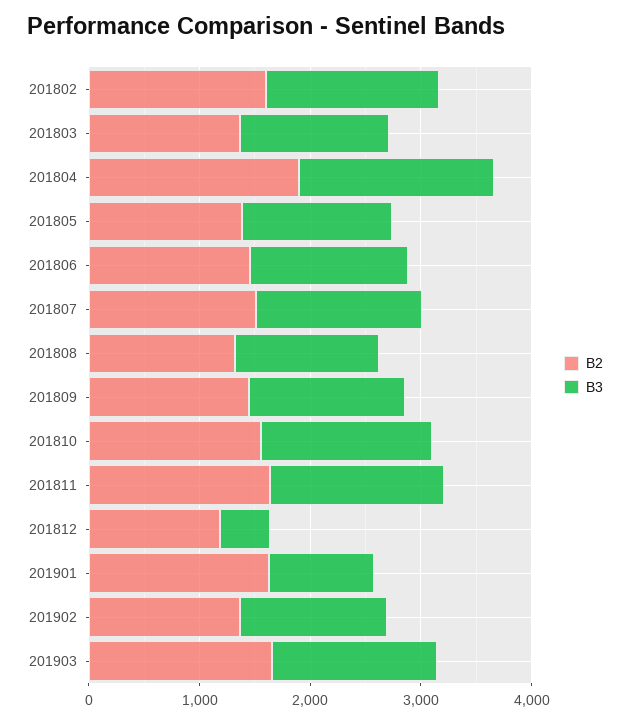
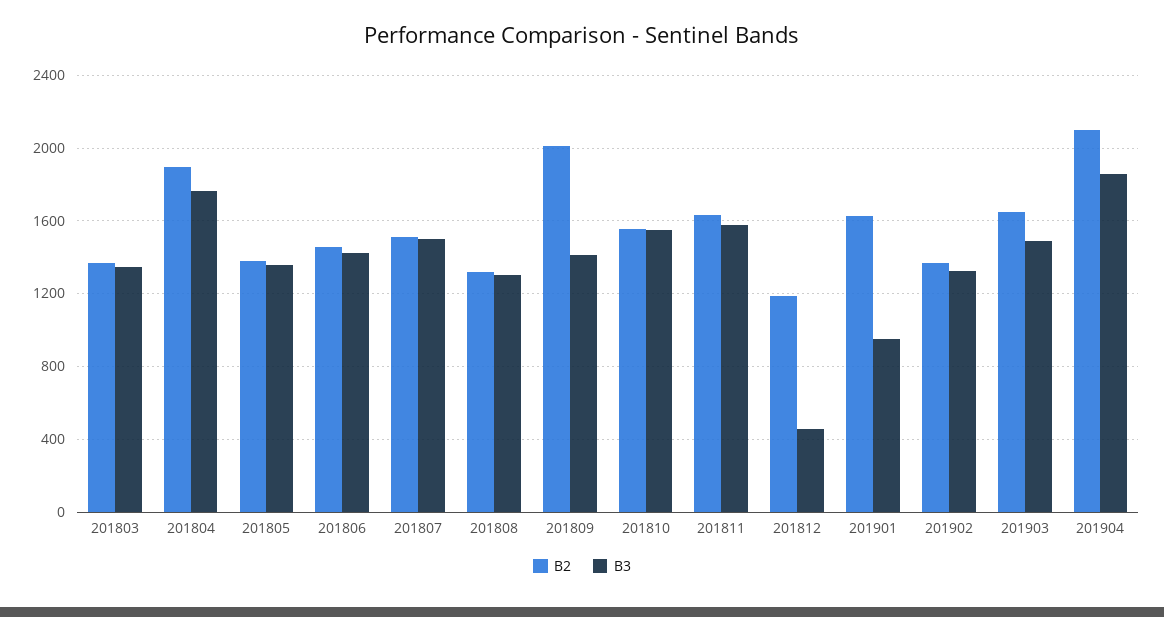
B2, 201802: 1600 -> none
B3, 201802: 1600 -> none
B2, 201809: 1400 -> 2000
B2, 201904: none -> 2100
B3, 201904: none -> 1850

